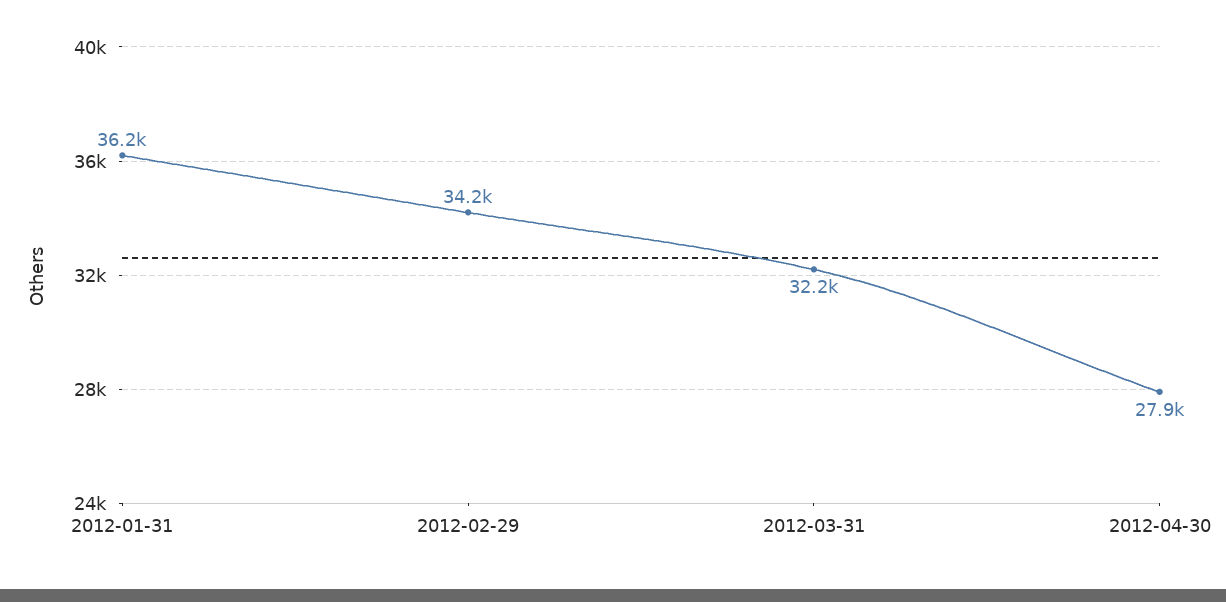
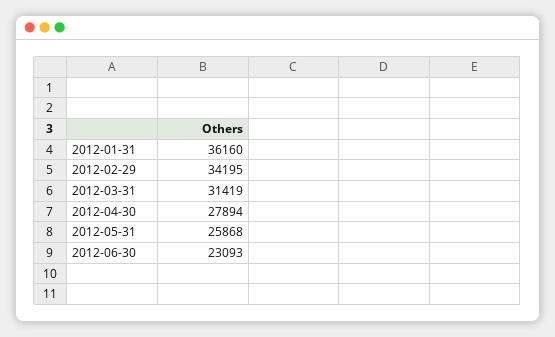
2012-03-31: 32200 -> 31419
2012-05-31: none -> 25868
2012-06-30: none -> 23093

